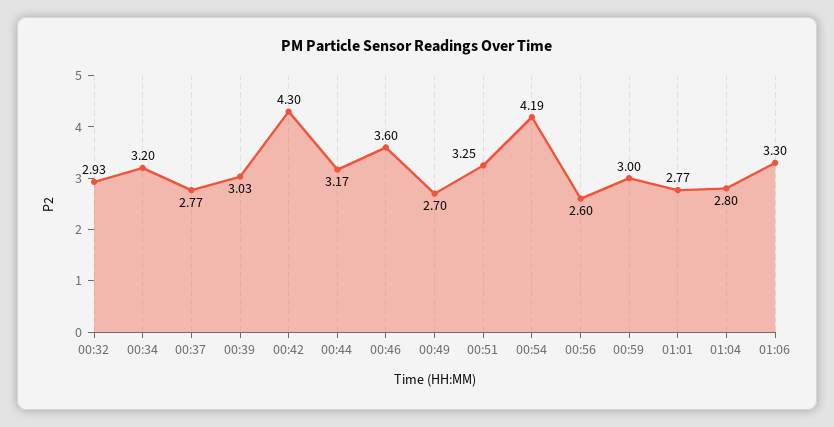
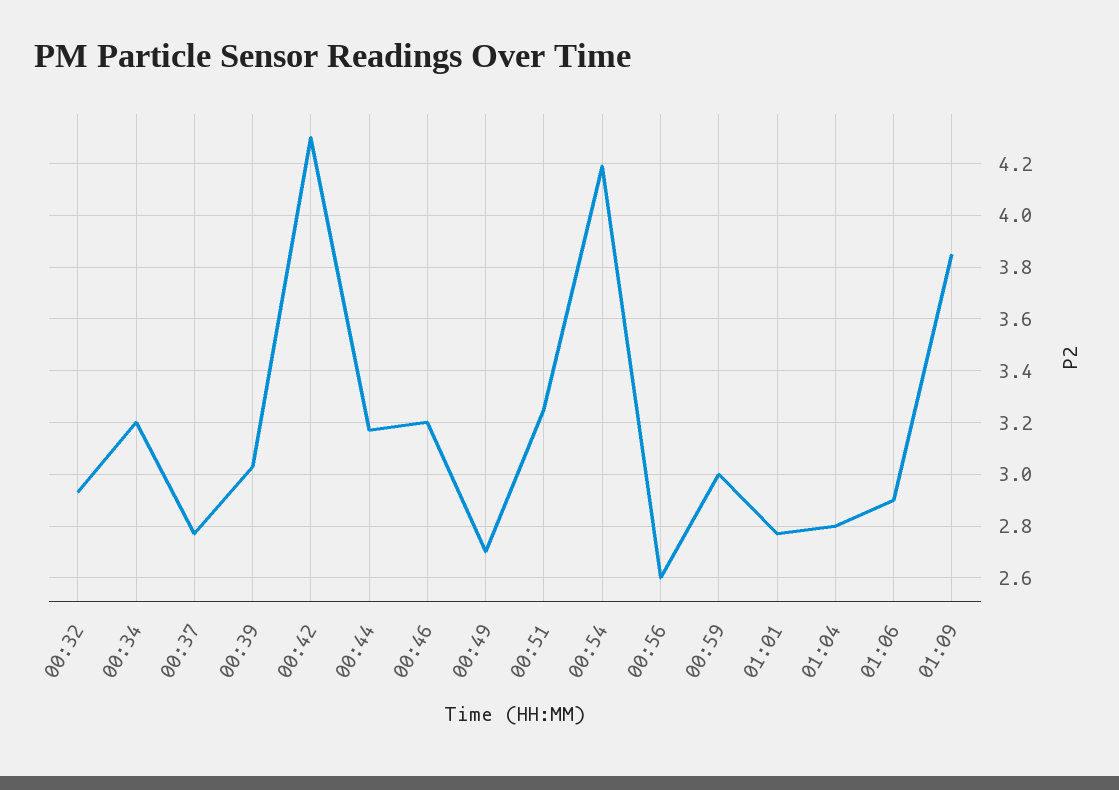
00:46: 3.6 -> 3.2
01:06: 3.3 -> 2.9
01:09: none -> 3.85

